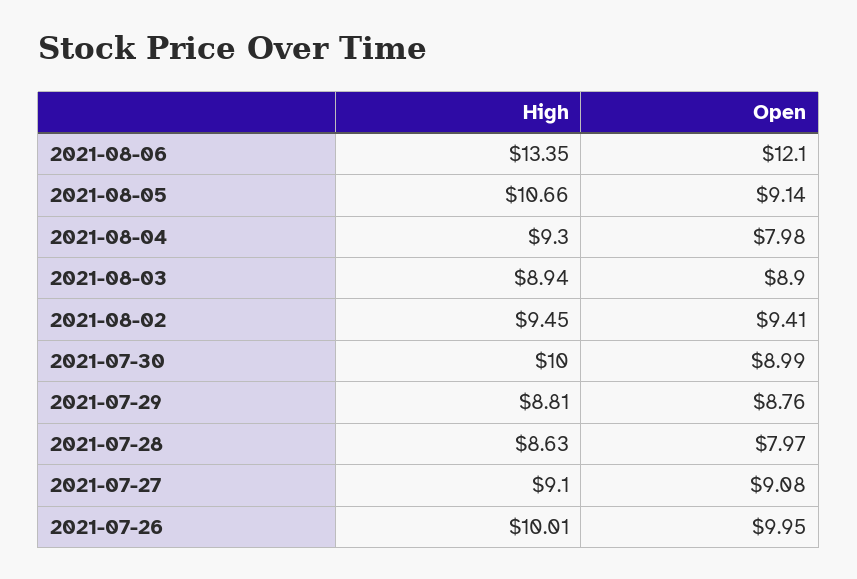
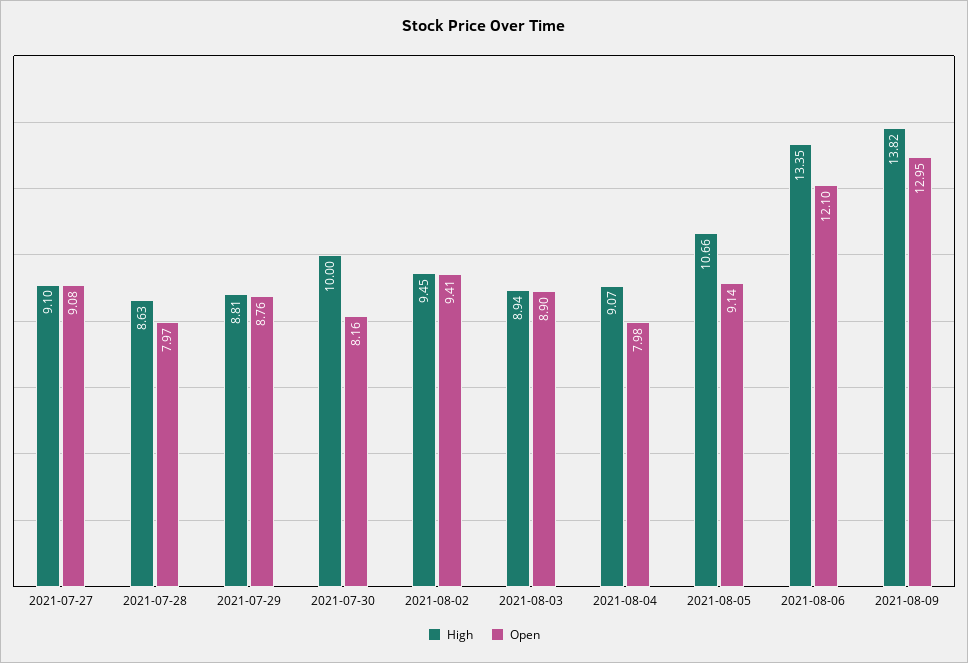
High, 2021-08-04: 9.3 -> 9.07
Open, 2021-07-30: 8.99 -> 8.16
High, 2021-07-26: 10.01 -> none
Open, 2021-07-26: 9.95 -> none
High, 2021-08-09: none -> 13.82
Open, 2021-08-09: none -> 12.95

